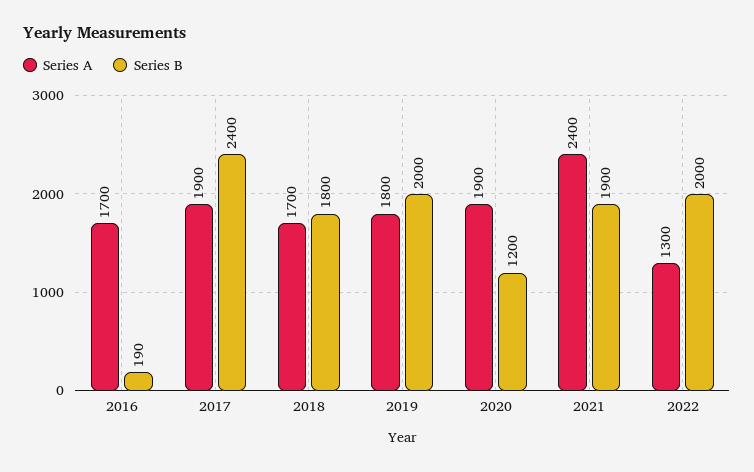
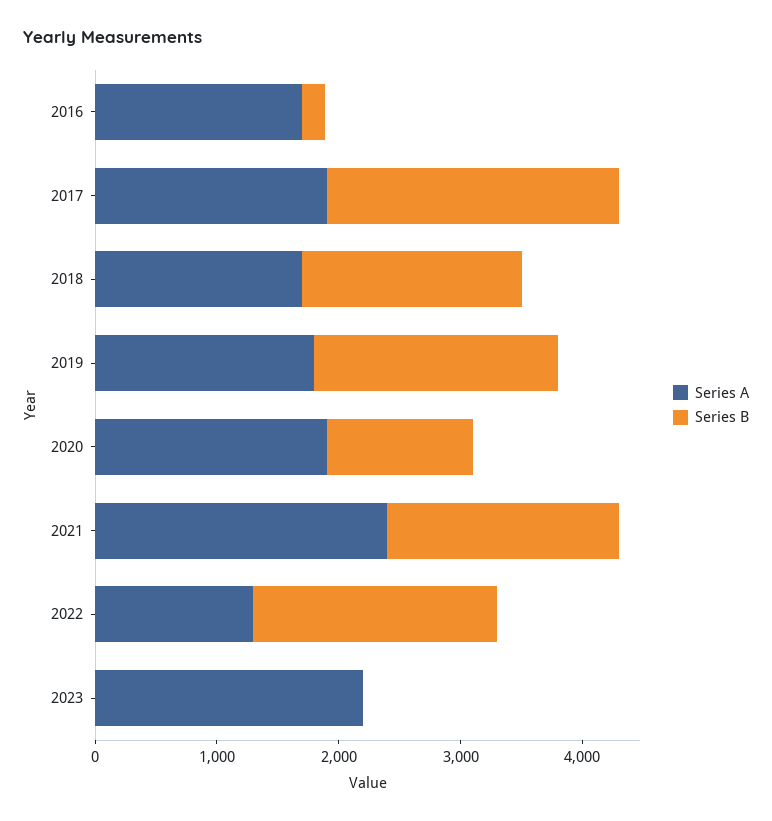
Series A, 2023: none -> 2200
Series B, 2023: none -> 0

